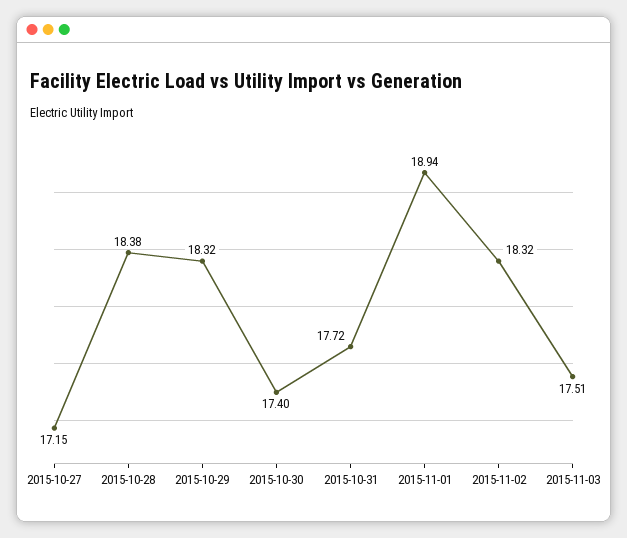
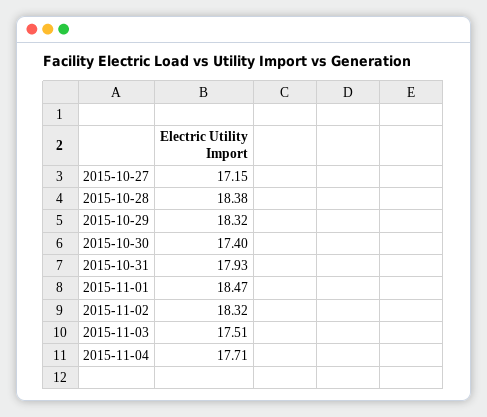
2015-10-31: 17.72 -> 17.93
2015-11-01: 18.94 -> 18.47
2015-11-04: none -> 17.71

